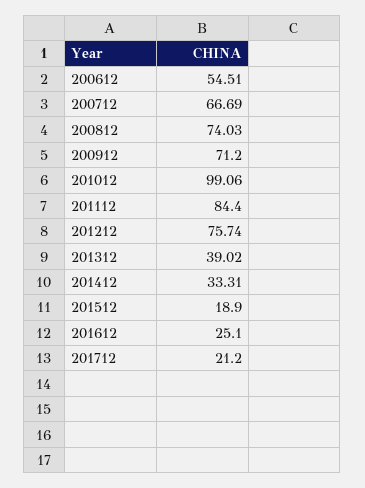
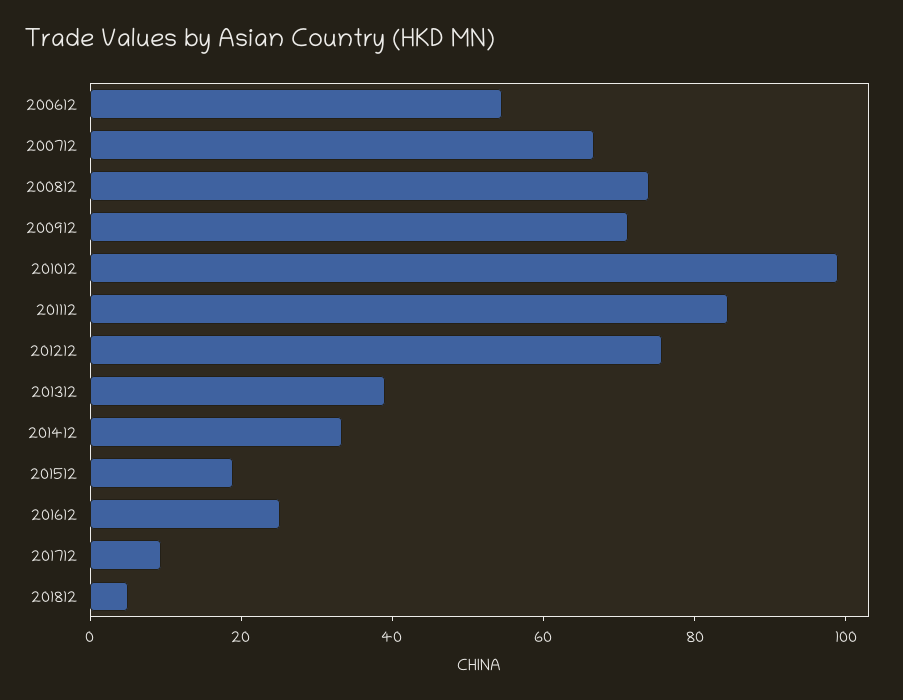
201712: 21.2 -> 10
201812: none -> 5

